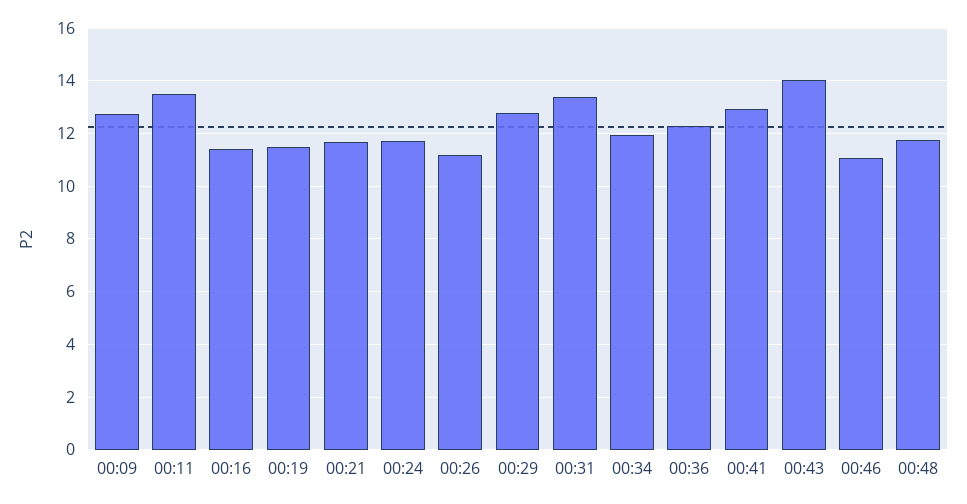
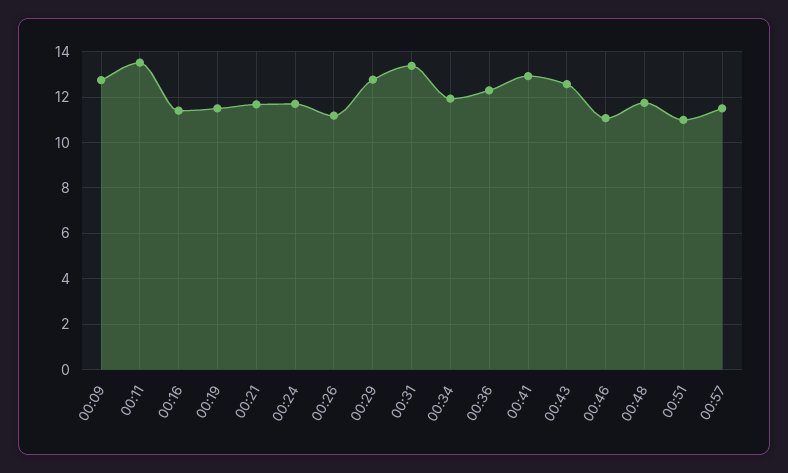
00:43: 14 -> 12.5
00:51: none -> 11
00:57: none -> 11.5

